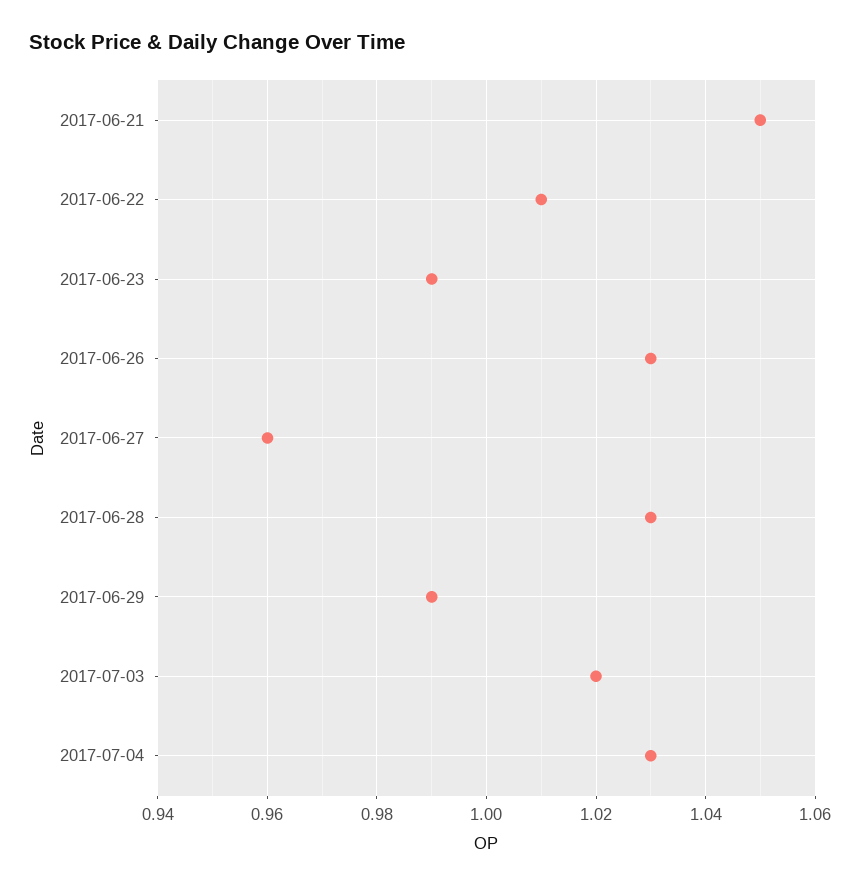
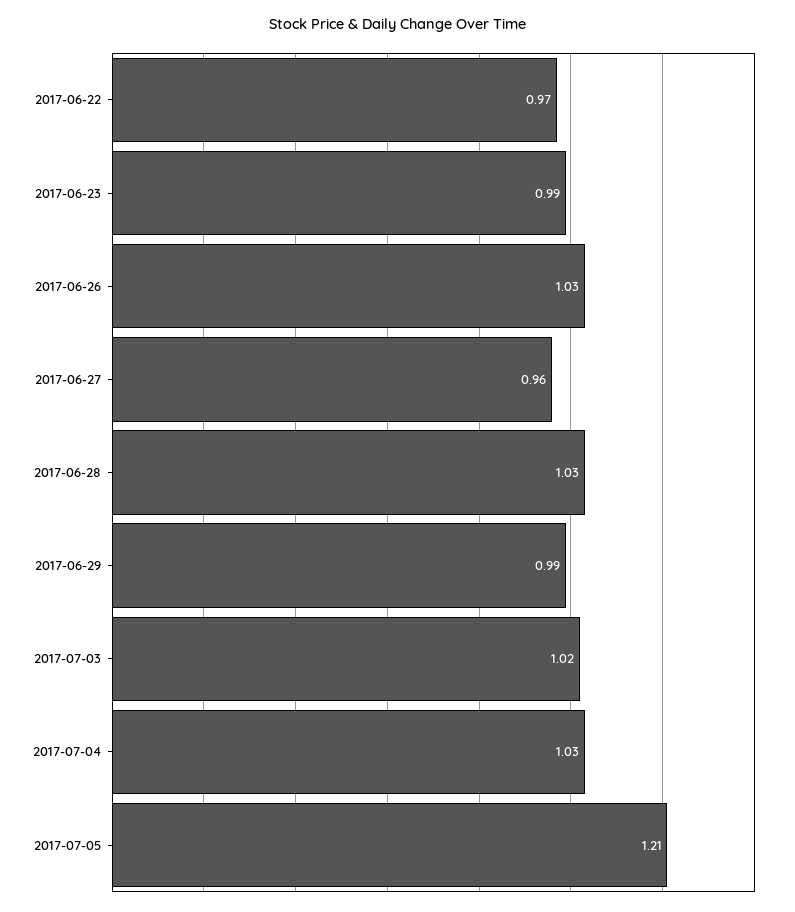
2017-06-21: 1.05 -> none
2017-06-22: 1.01 -> 0.97
2017-07-05: none -> 1.21

